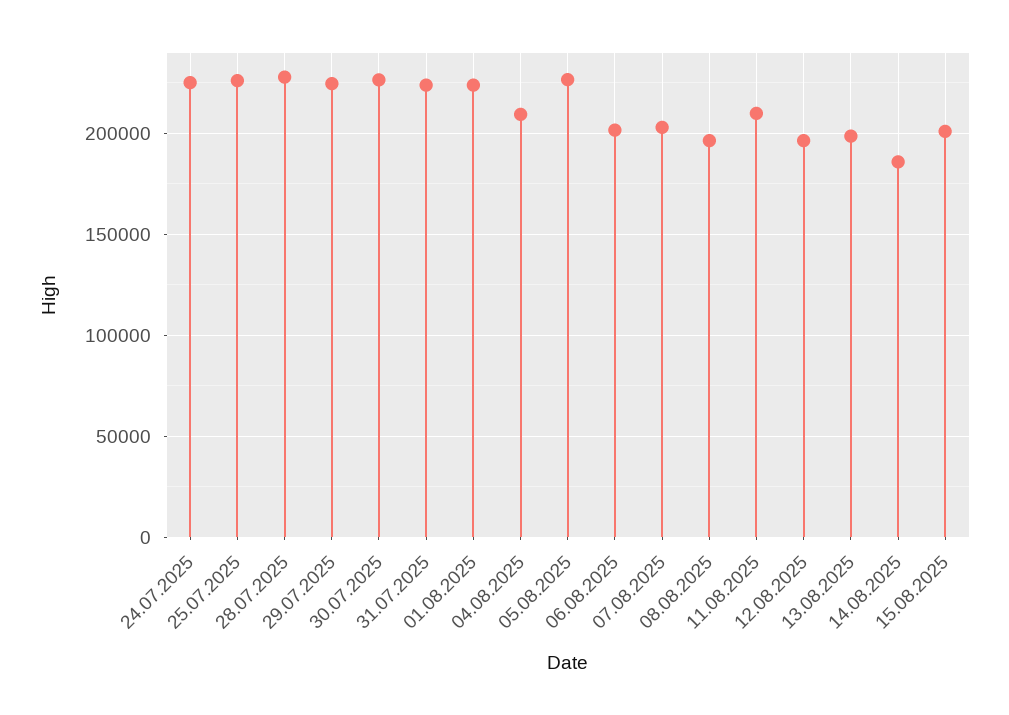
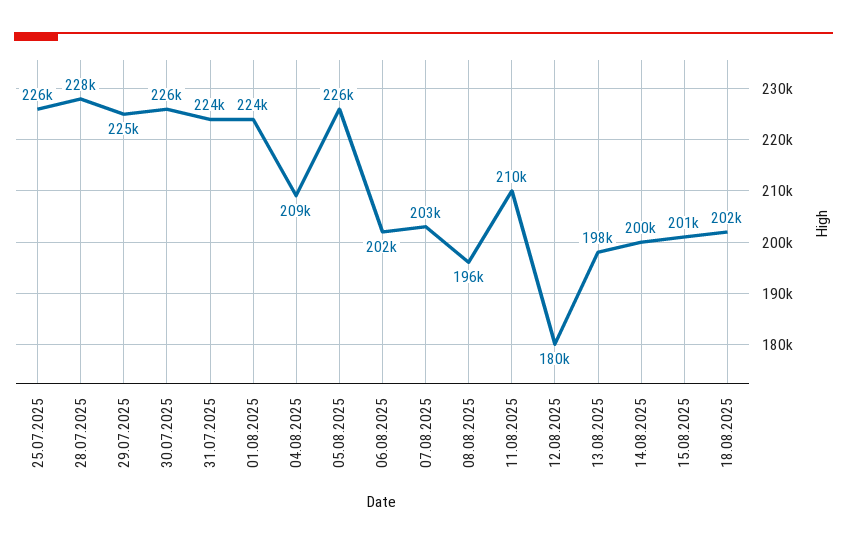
24.07.2025: 225000 -> none
12.08.2025: 195000 -> 180000
14.08.2025: 185000 -> 200000
18.08.2025: none -> 202000

